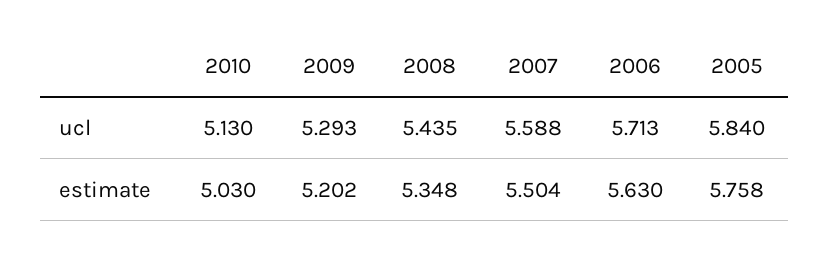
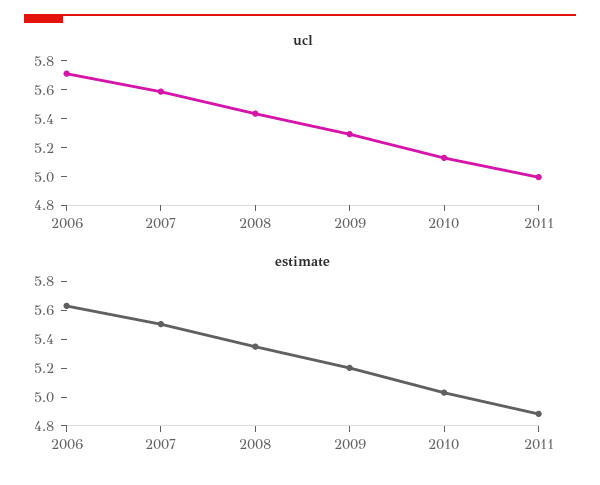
ucl, 2005: 5.84 -> none
estimate, 2005: 5.758 -> none
ucl, 2011: none -> 5
estimate, 2011: none -> 4.9

